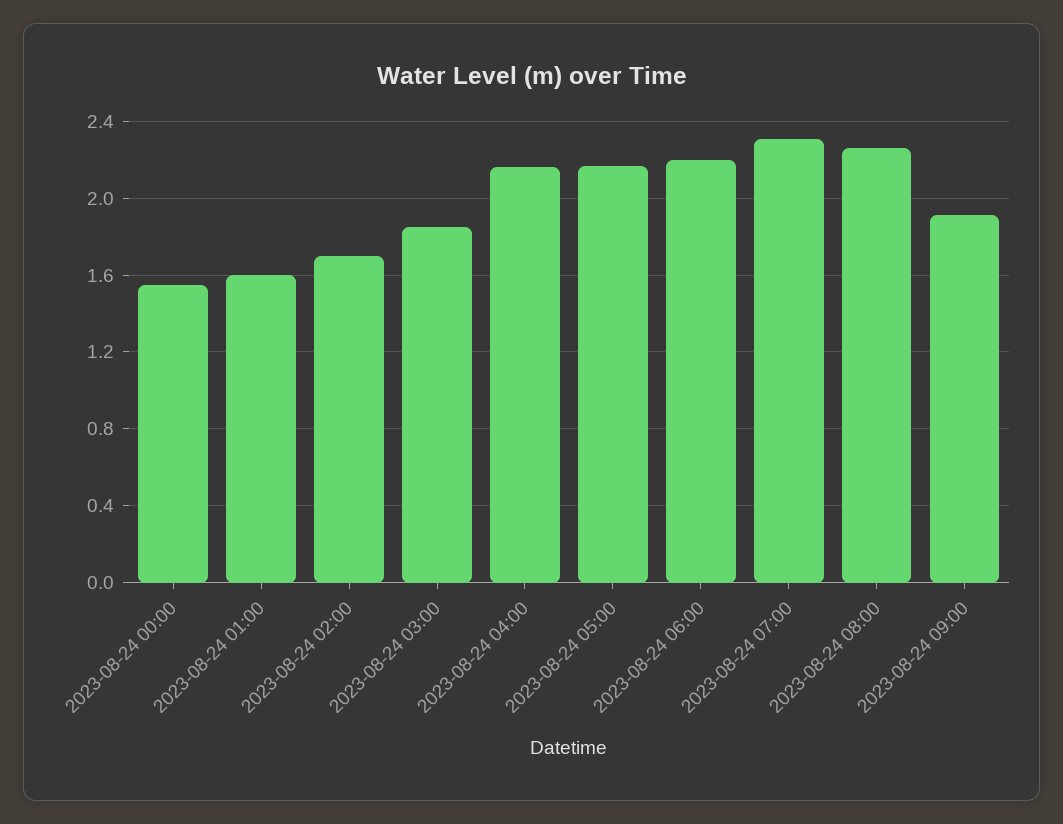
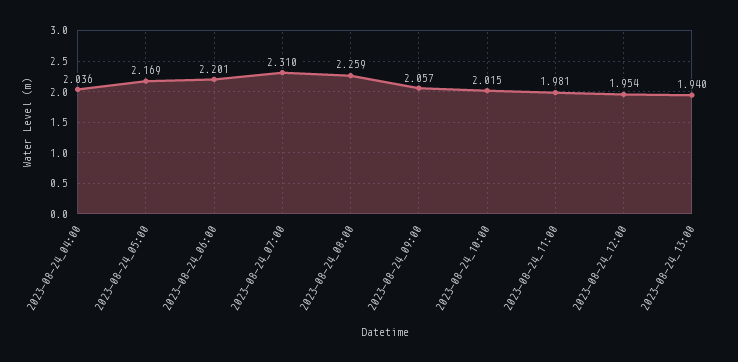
2023-08-24 00:00: 1.55 -> none
2023-08-24 01:00: 1.6 -> none
2023-08-24 02:00: 1.7 -> none
2023-08-24 03:00: 1.85 -> none
2023-08-24 04:00: 2.15 -> 2.036
2023-08-24 09:00: 1.9 -> 2.057
2023-08-24_10:00: none -> 2.015
2023-08-24_11:00: none -> 1.981
2023-08-24_12:00: none -> 1.954
2023-08-24_13:00: none -> 1.94

